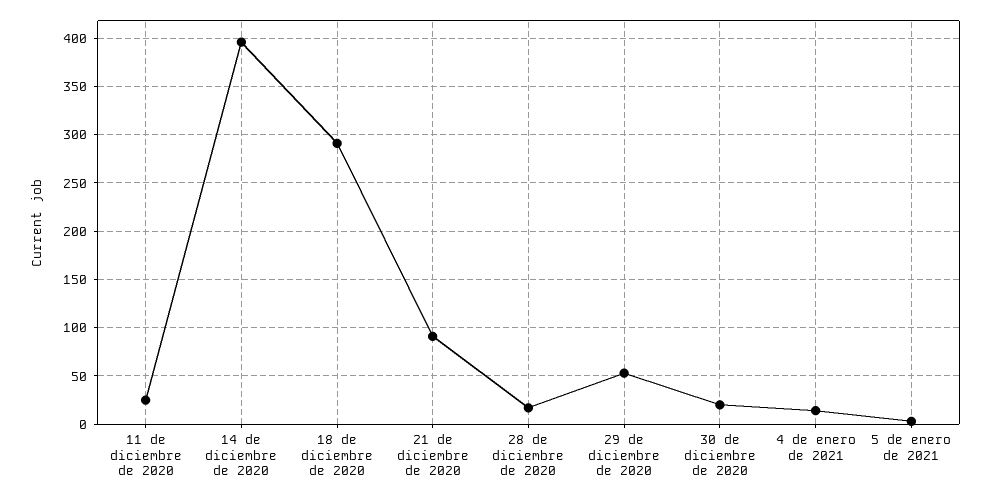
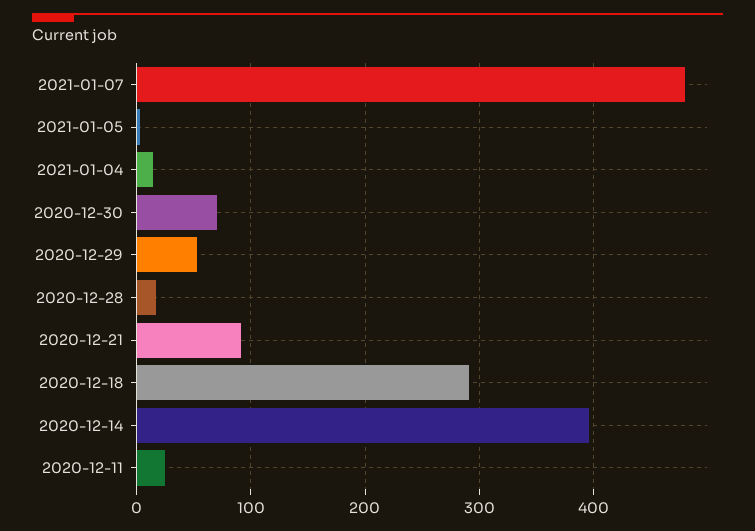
30 de diciembre de 2020: 20 -> 70
2021-01-07: none -> 480

